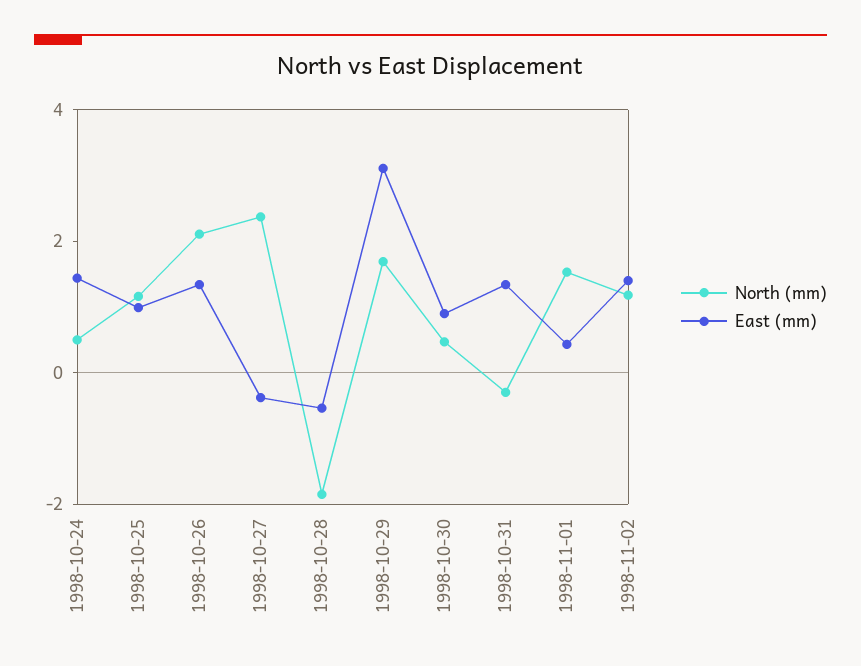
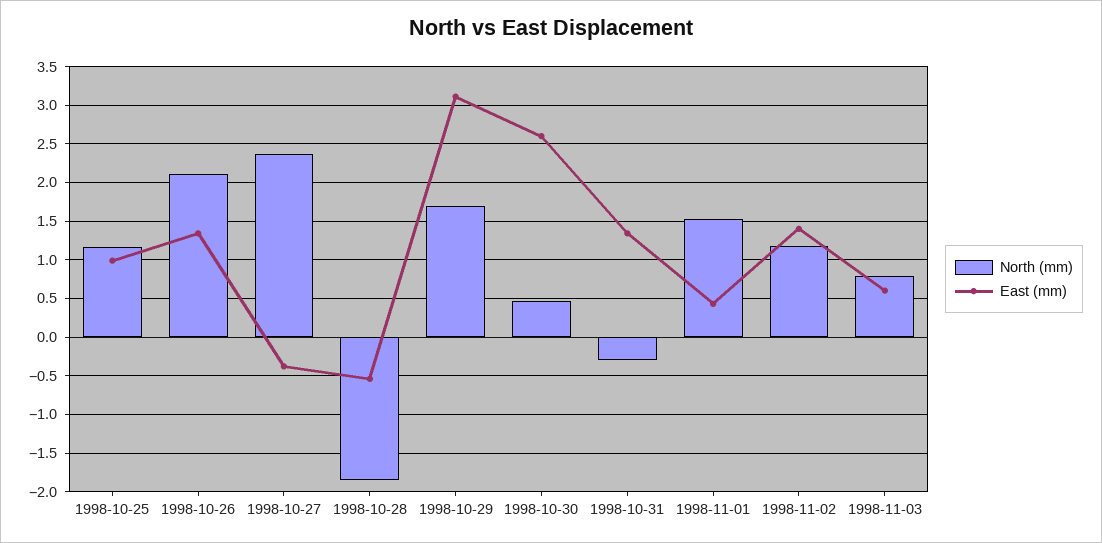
North (mm), 1998-10-24: 0.5 -> none
East (mm), 1998-10-24: 1.5 -> none
East (mm), 1998-10-30: 1 -> 2.6
North (mm), 1998-11-03: none -> 0.8
East (mm), 1998-11-03: none -> 0.6

